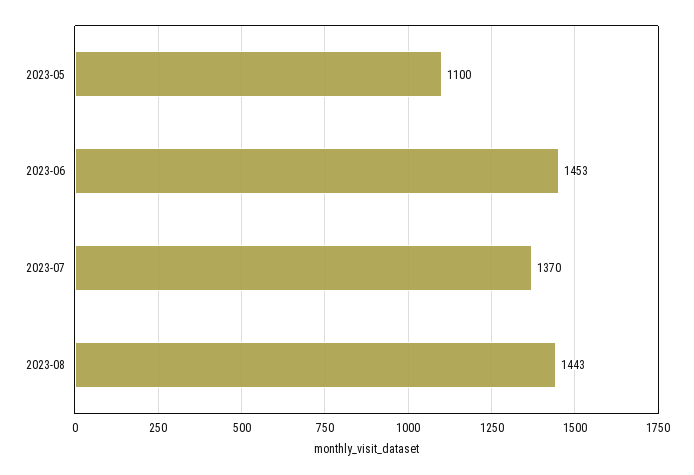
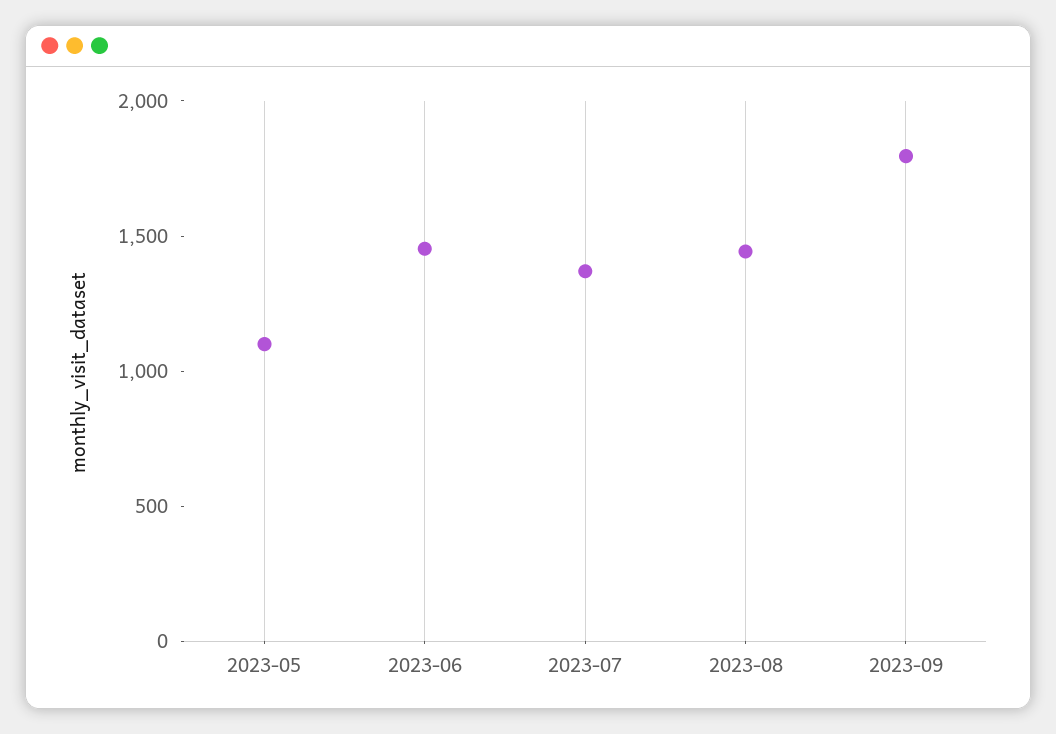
2023-09: none -> 1800

